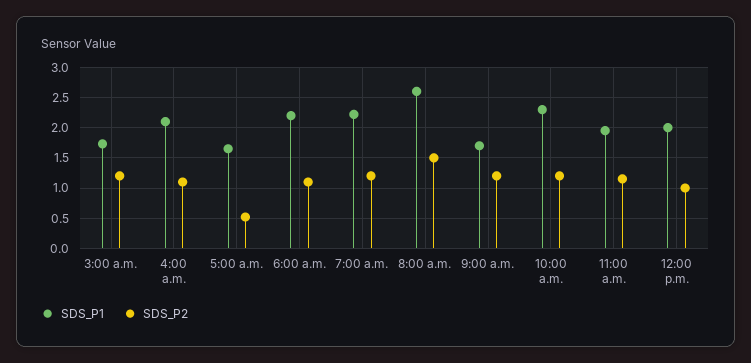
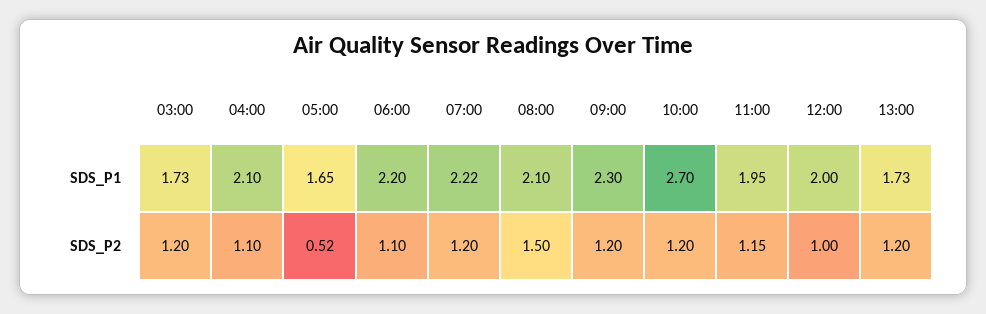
SDS_P1, 8:00 a.m.: 2.6 -> 2.1
SDS_P1, 9:00 a.m.: 1.7 -> 2.3
SDS_P1, 10:00 a.m.: 2.3 -> 2.7
SDS_P1, 13:00: none -> 1.73
SDS_P2, 13:00: none -> 1.2

